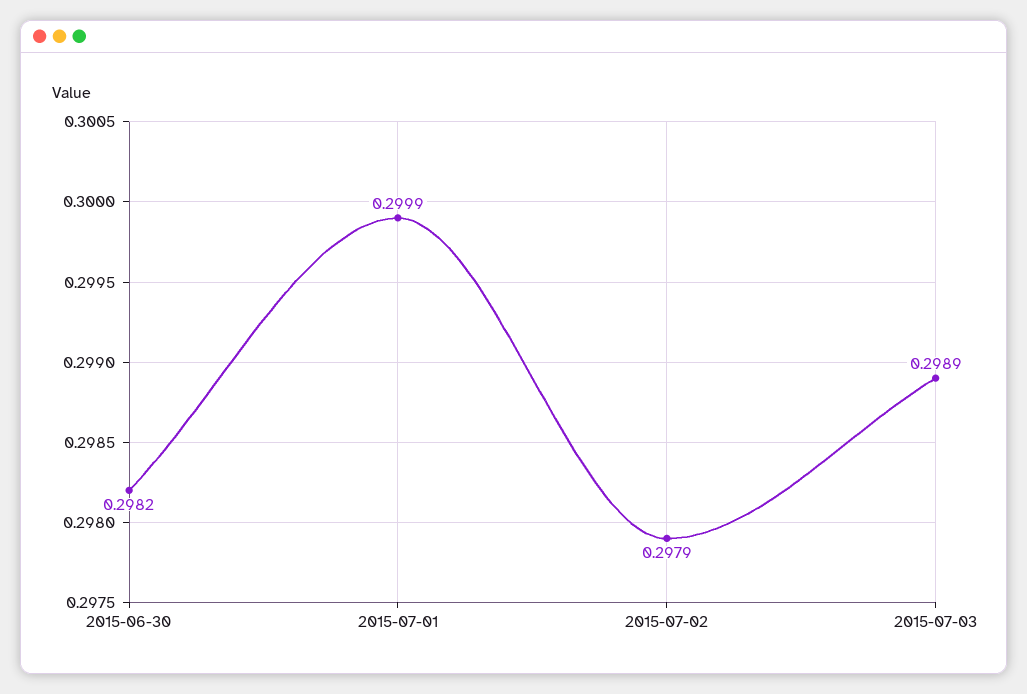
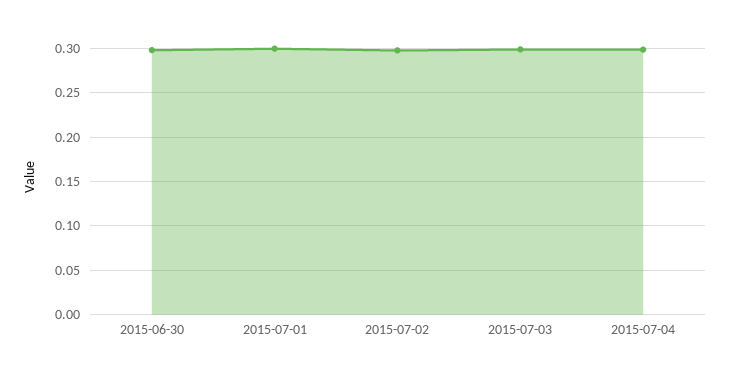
2015-07-04: none -> 0.3

